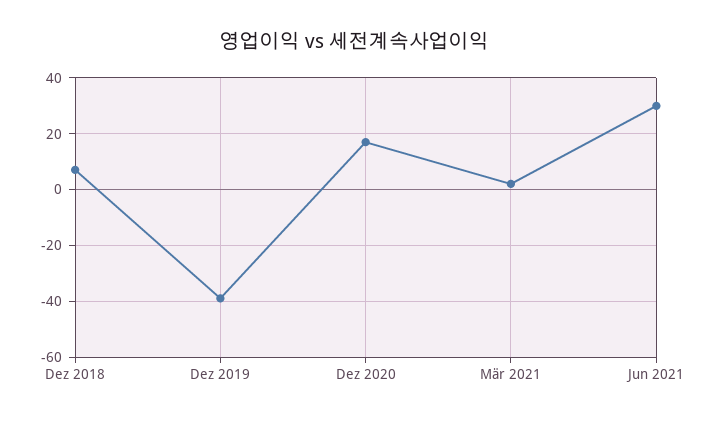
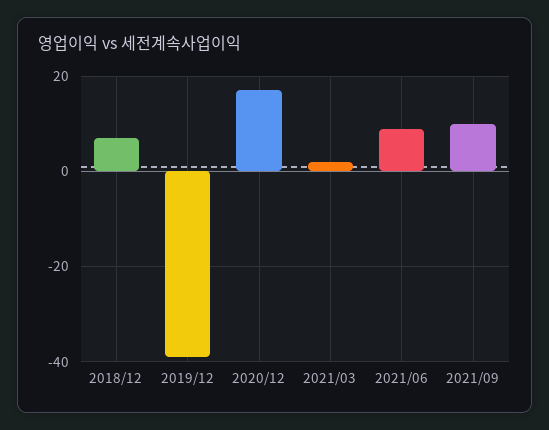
Jun 2021: 30 -> 10
2021/09: none -> 10

